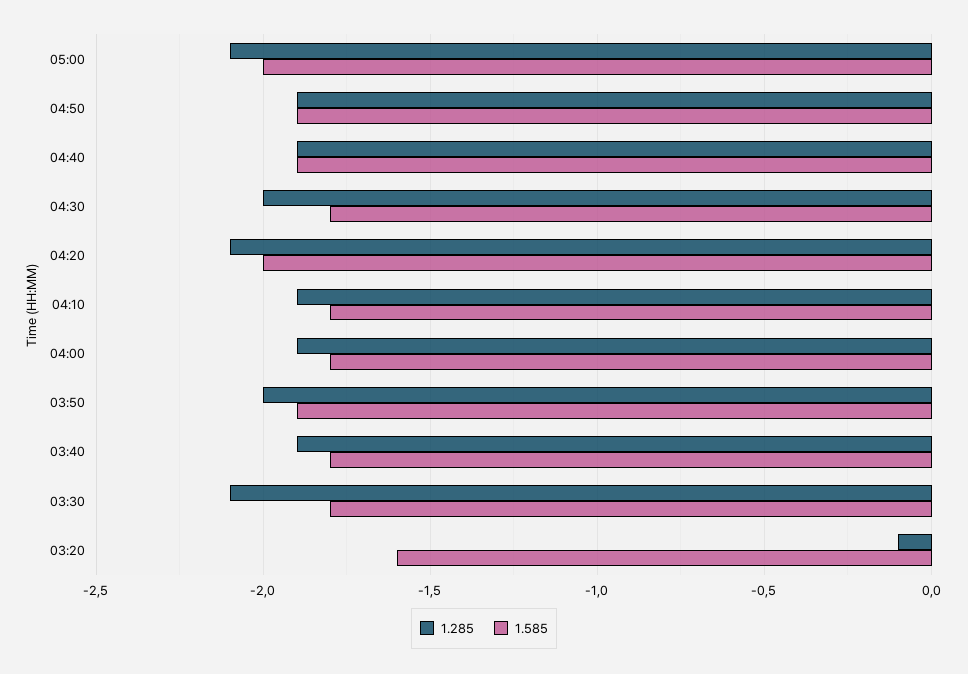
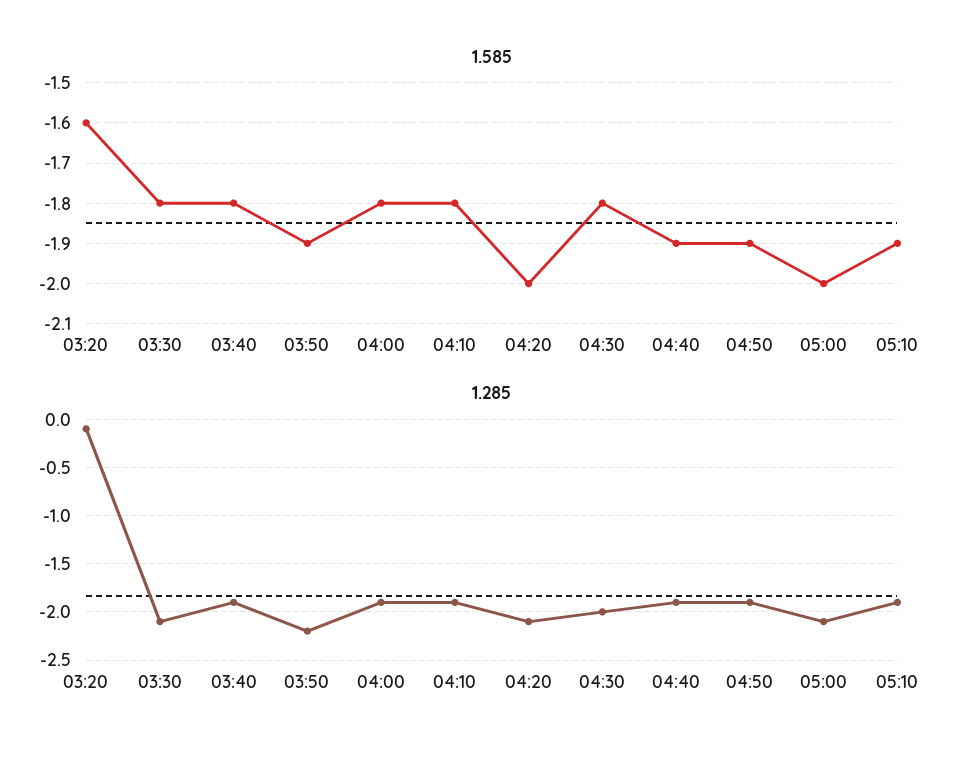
1.285, 03:50: -2 -> -2.2
1.585, 05:10: none -> -1.9
1.285, 05:10: none -> -1.9

